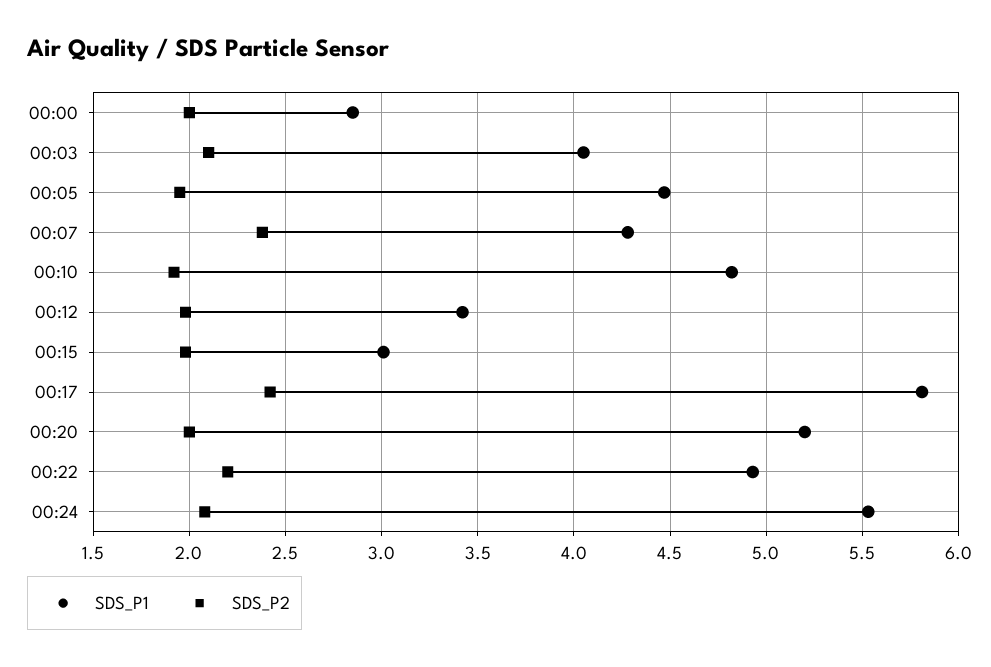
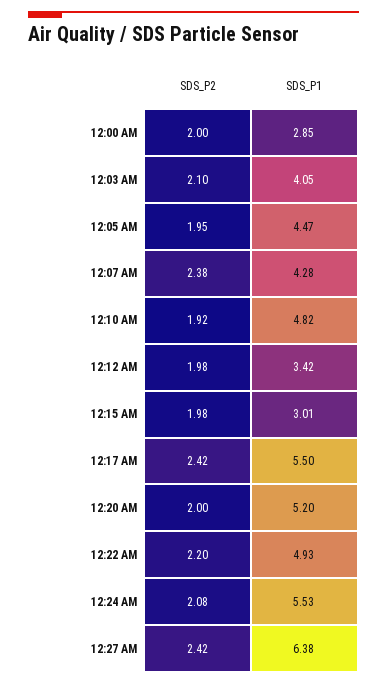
SDS_P1, 00:17: 5.8 -> 5.5
SDS_P2, 12:27 AM: none -> 2.42
SDS_P1, 12:27 AM: none -> 6.38

